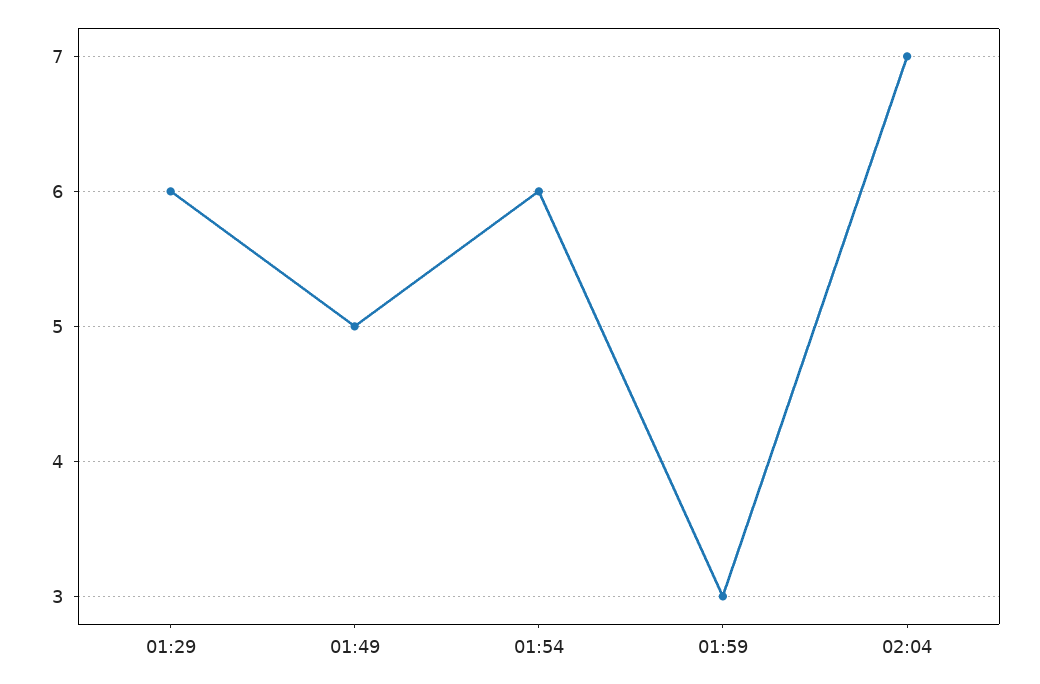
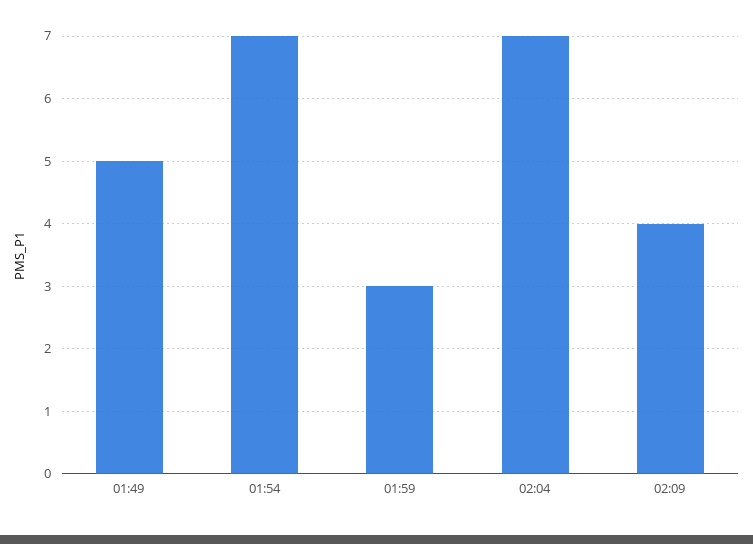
01:29: 6 -> none
01:54: 6 -> 7
02:09: none -> 4

